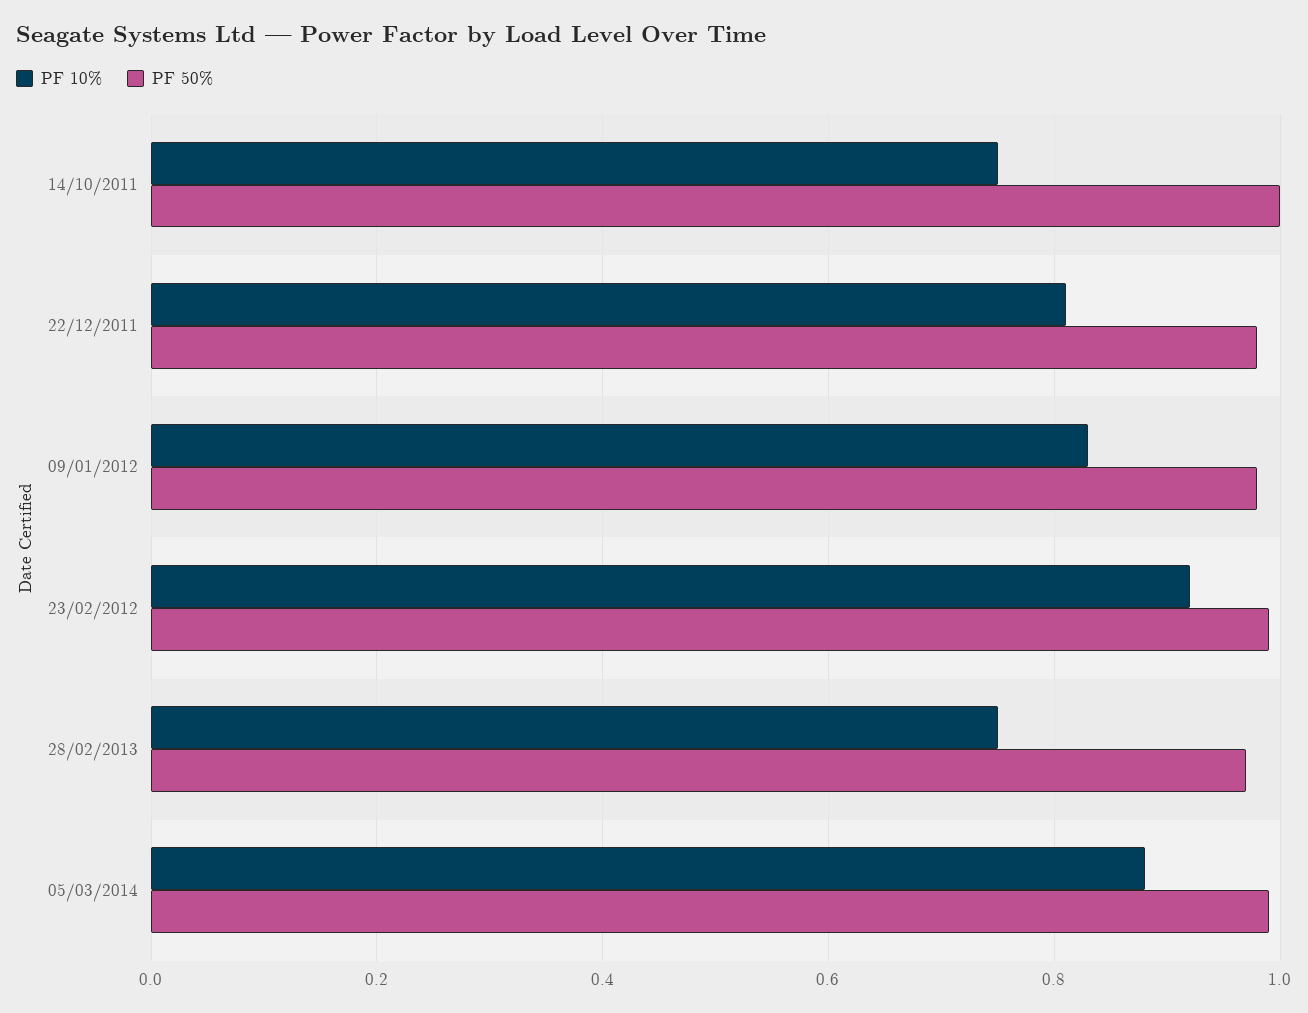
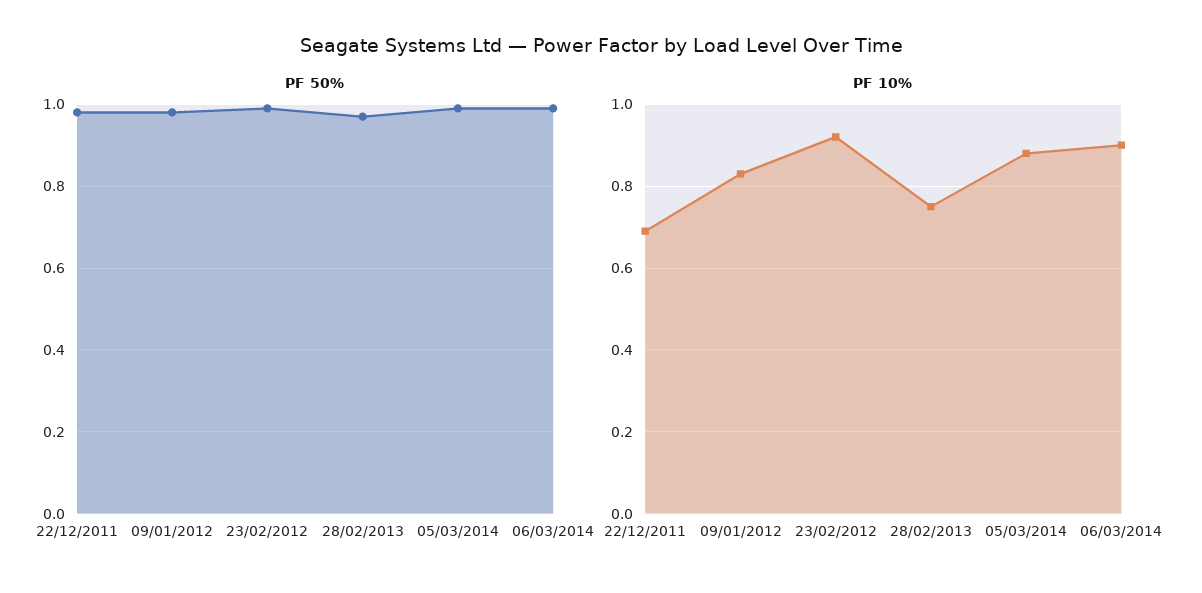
PF 10%, 14/10/2011: 0.75 -> none
PF 50%, 14/10/2011: 1 -> none
PF 10%, 22/12/2011: 0.8 -> 0.7
PF 50%, 06/03/2014: none -> 1
PF 10%, 06/03/2014: none -> 0.9

